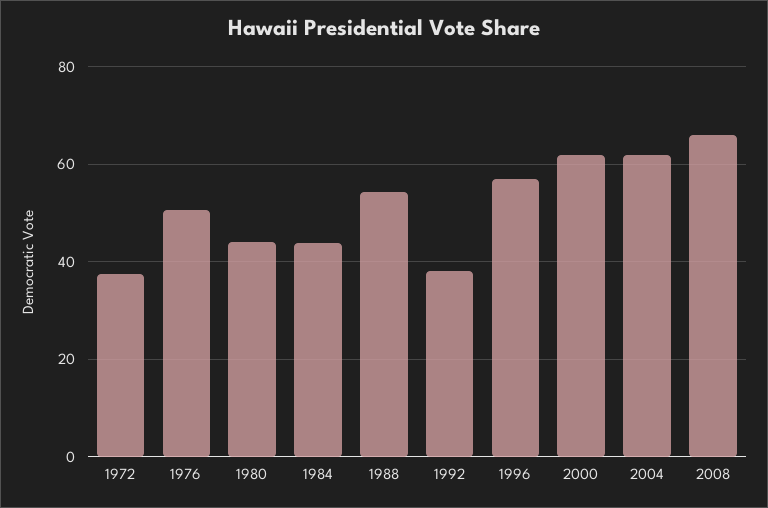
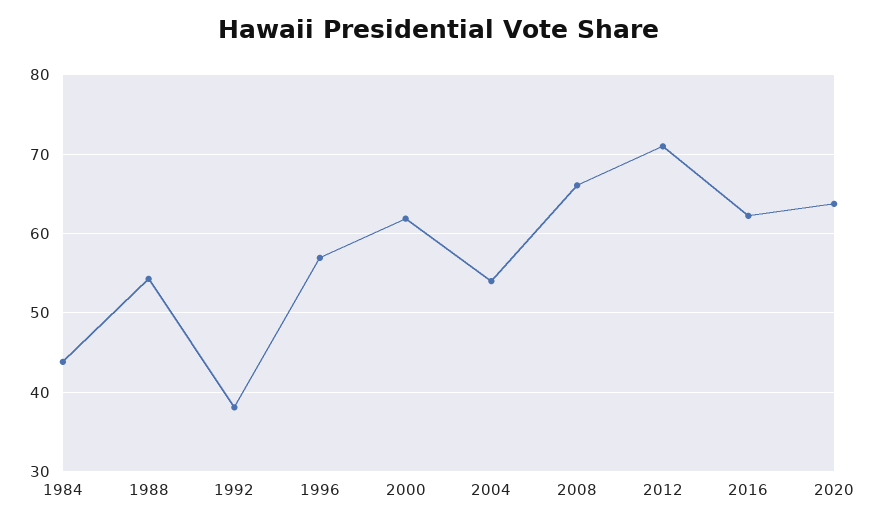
1972: 38 -> none
1976: 50 -> none
1980: 44 -> none
2004: 62 -> 54
2012: none -> 71
2016: none -> 62
2020: none -> 64

